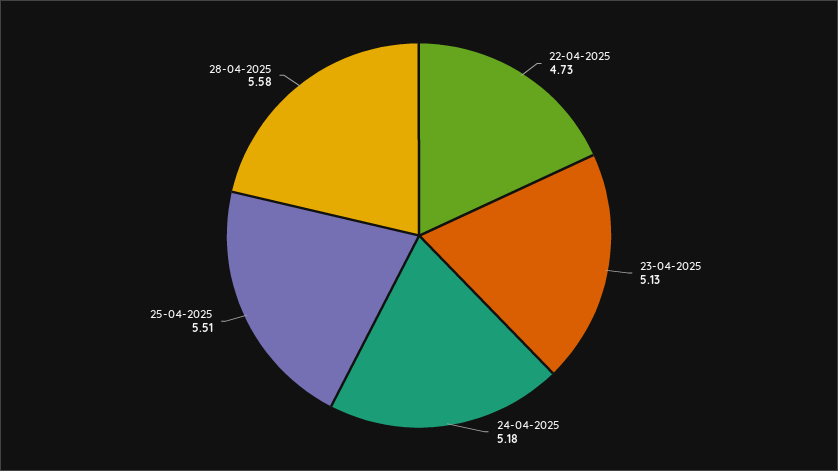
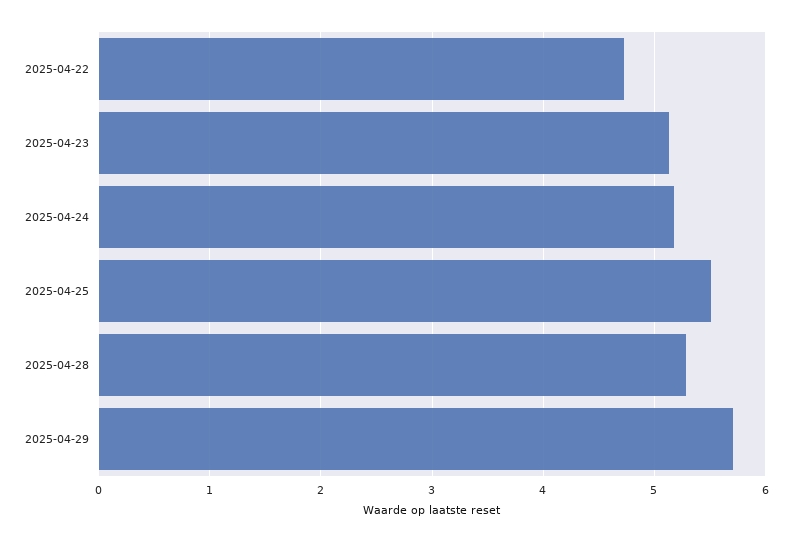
28-04-2025: 5.58 -> 5.3
2025-04-29: none -> 5.7

